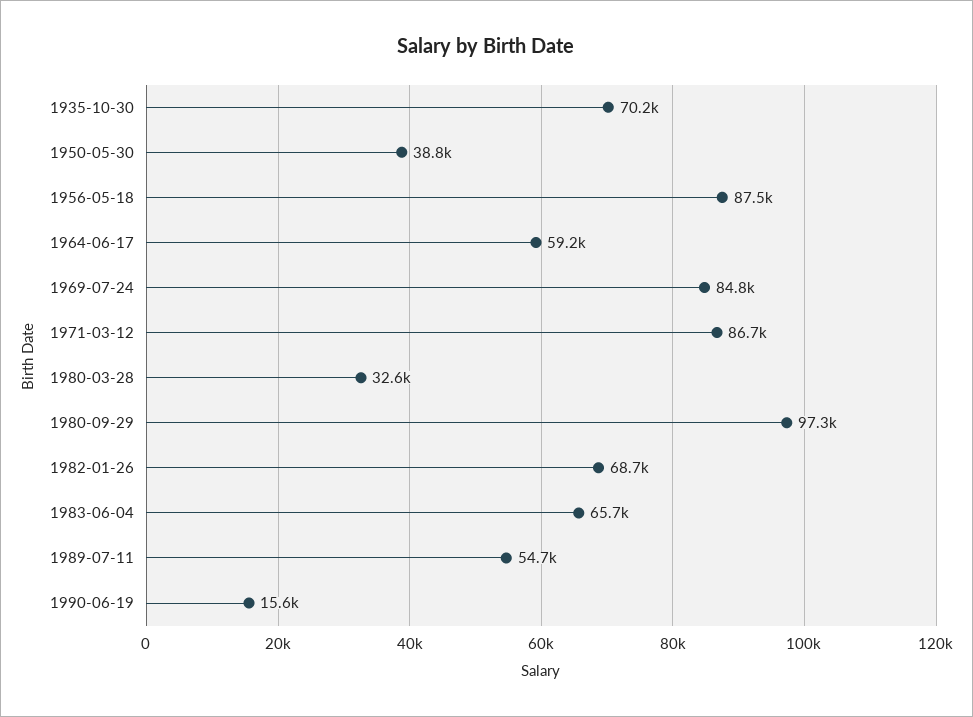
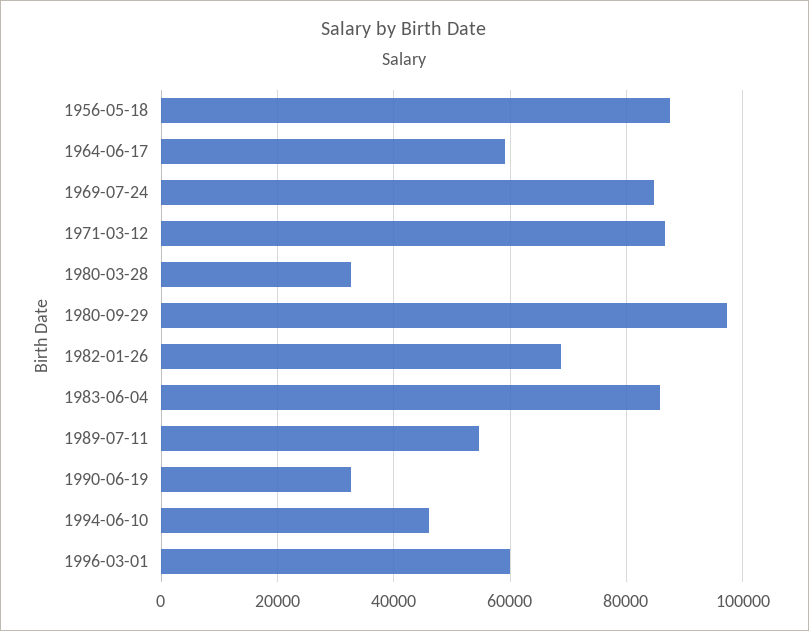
1935-10-30: 70200 -> none
1950-05-30: 38800 -> none
1983-06-04: 65700 -> 86000
1990-06-19: 15600 -> 32000
1994-06-10: none -> 46000
1996-03-01: none -> 60000

